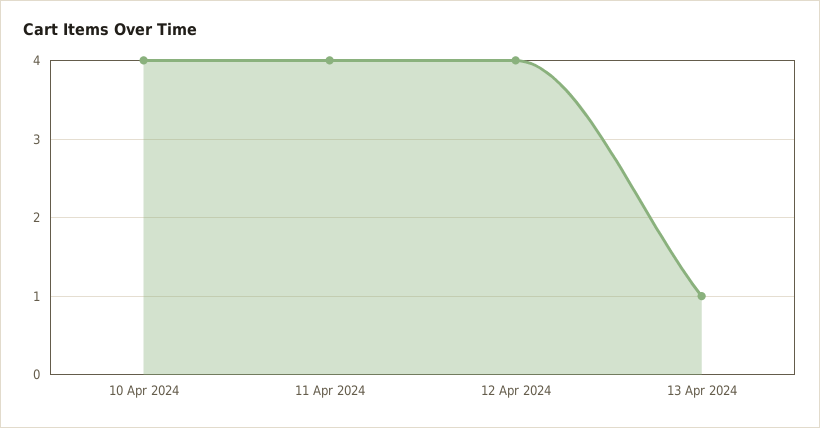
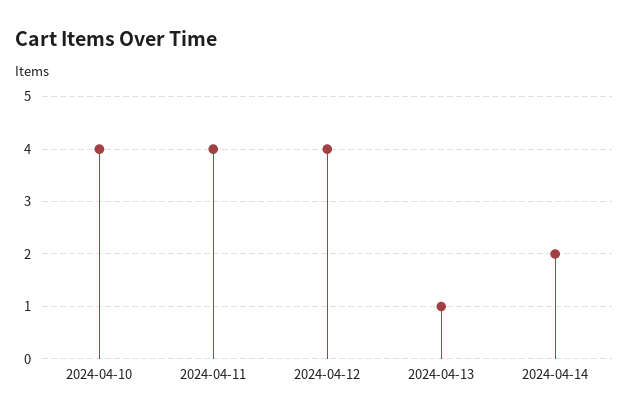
2024-04-14: none -> 2

